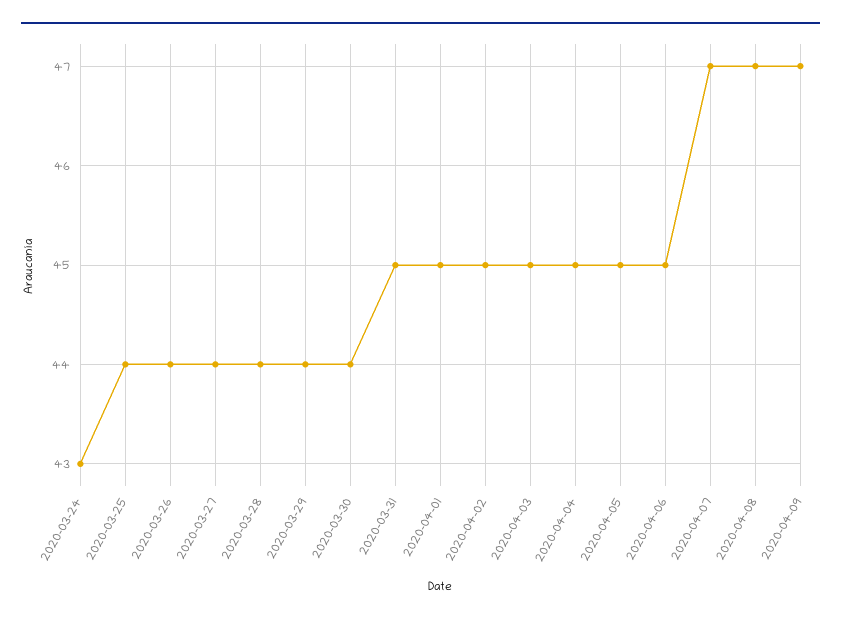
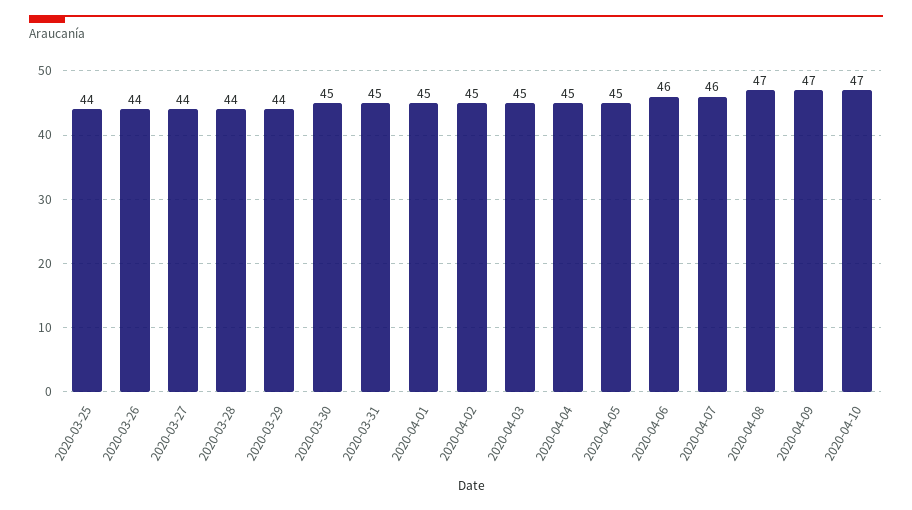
2020-03-24: 43 -> none
2020-03-30: 44 -> 45
2020-04-06: 45 -> 46
2020-04-07: 47 -> 46
2020-04-10: none -> 47

